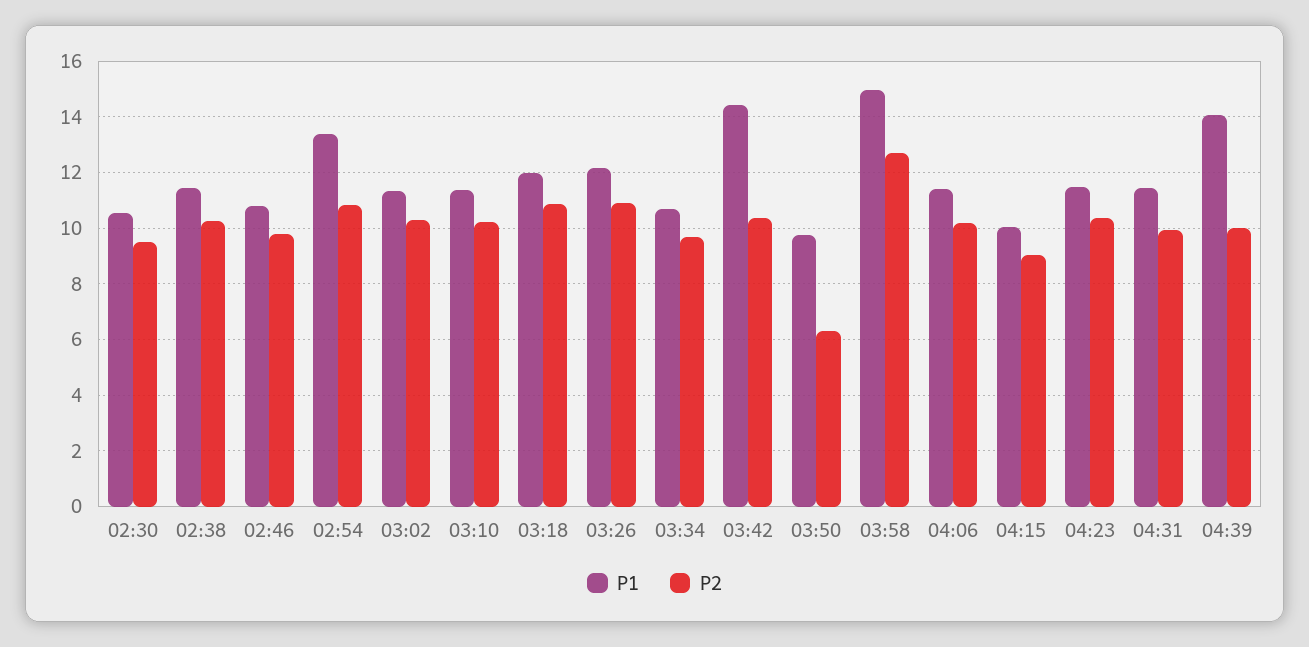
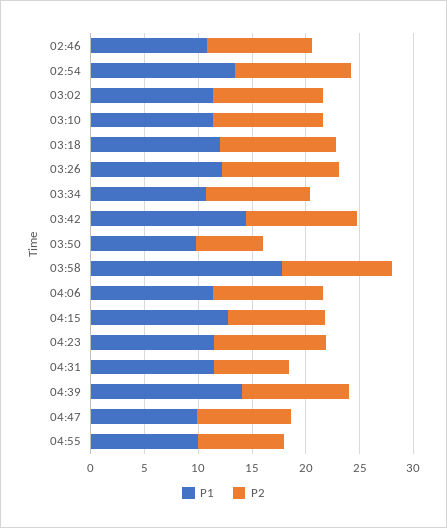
P1, 02:30: 10.5 -> none
P2, 02:30: 9.5 -> none
P1, 02:38: 11.5 -> none
P2, 02:38: 10.25 -> none
P1, 03:58: 15 -> 18
P2, 03:58: 12.75 -> 10
P1, 04:15: 10 -> 13
P2, 04:31: 10 -> 7
P1, 04:47: none -> 10
P2, 04:47: none -> 9
P1, 04:55: none -> 10
P2, 04:55: none -> 8

